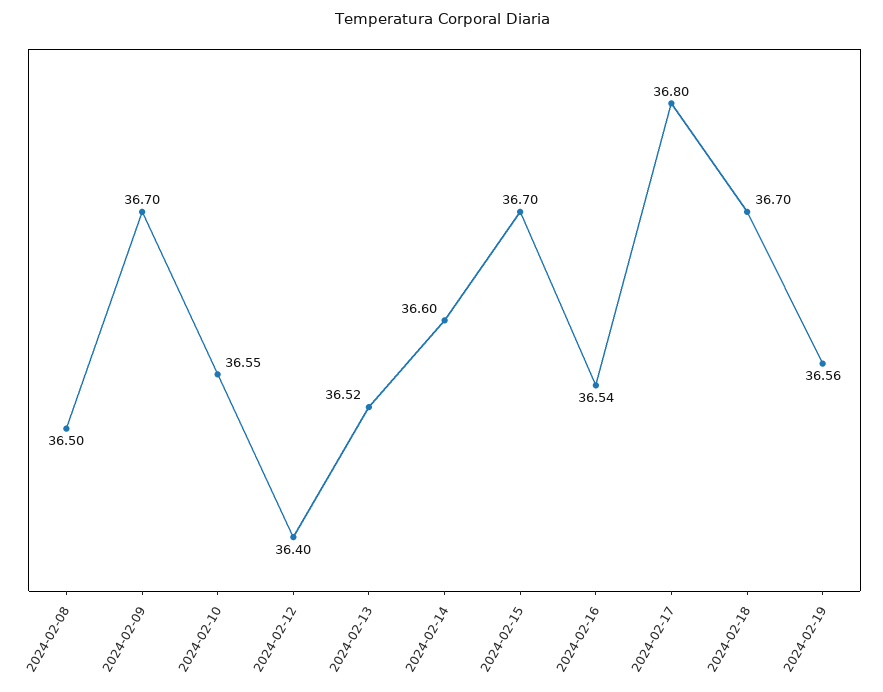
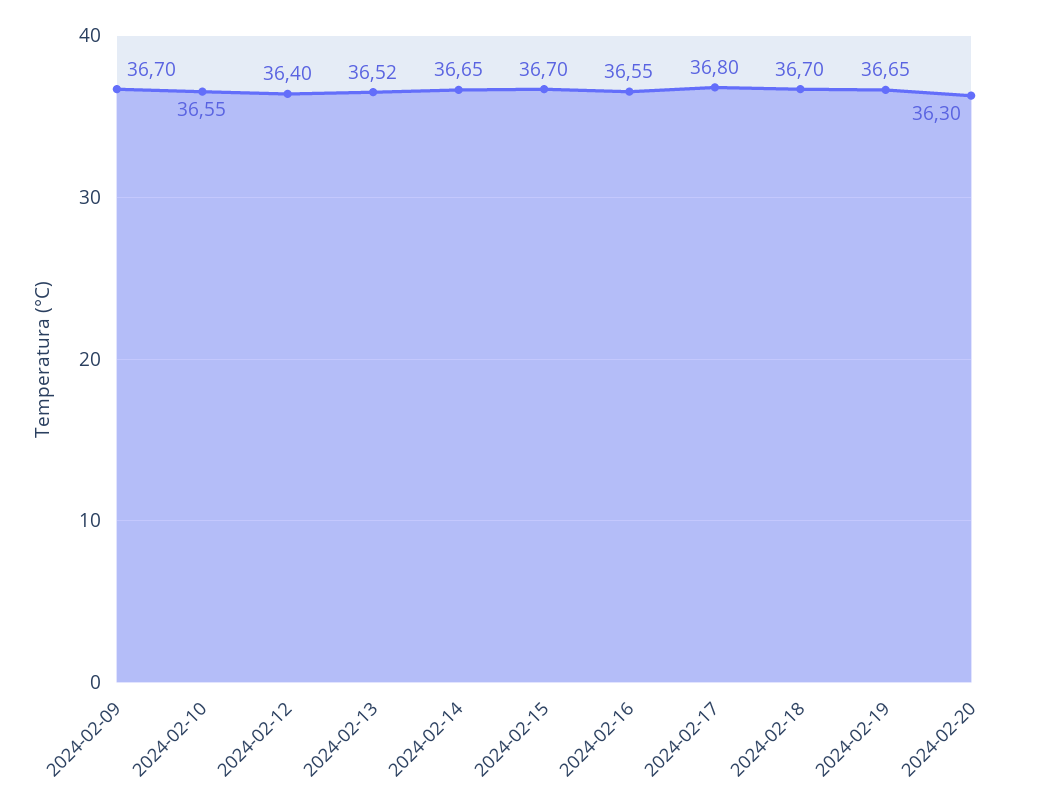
2024-02-08: 36.5 -> none
2024-02-14: 36.6 -> 36.65
2024-02-16: 36.54 -> 36.55
2024-02-19: 36.56 -> 36.65
2024-02-20: none -> 36.3

